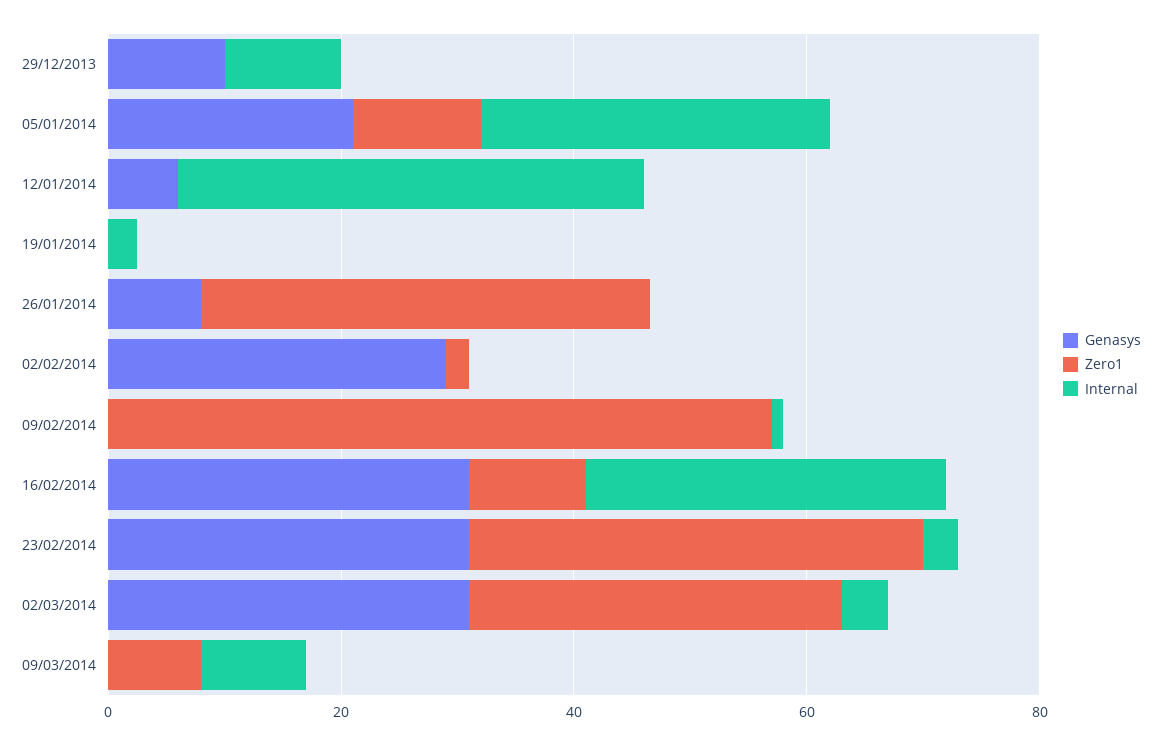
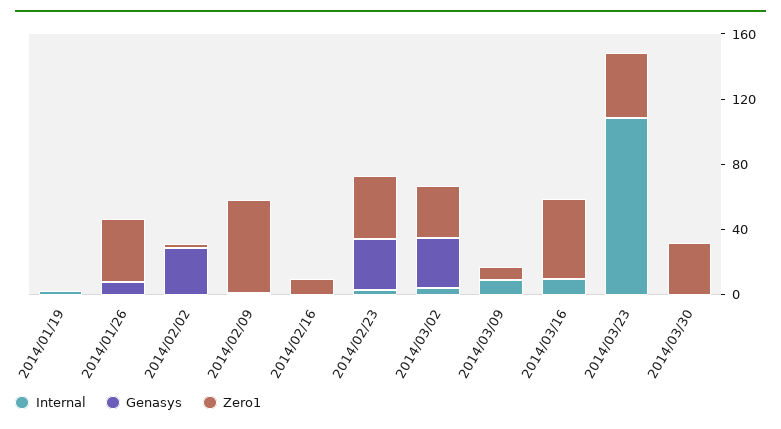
Genasys, 29/12/2013: 10 -> none
Zero1, 29/12/2013: 0 -> none
Internal, 29/12/2013: 10 -> none
Genasys, 05/01/2014: 20 -> none
Zero1, 05/01/2014: 10 -> none
Internal, 05/01/2014: 30 -> none
Genasys, 12/01/2014: 5 -> none
Zero1, 12/01/2014: 0 -> none
Internal, 12/01/2014: 40 -> none
Genasys, 16/02/2014: 30 -> 0
Internal, 16/02/2014: 30 -> 0
Internal, 2014/03/16: none -> 10
Genasys, 2014/03/16: none -> 0
Zero1, 2014/03/16: none -> 50
Internal, 2014/03/23: none -> 110
Genasys, 2014/03/23: none -> 0
Zero1, 2014/03/23: none -> 40
Internal, 2014/03/30: none -> 0
Genasys, 2014/03/30: none -> 0
Zero1, 2014/03/30: none -> 30

